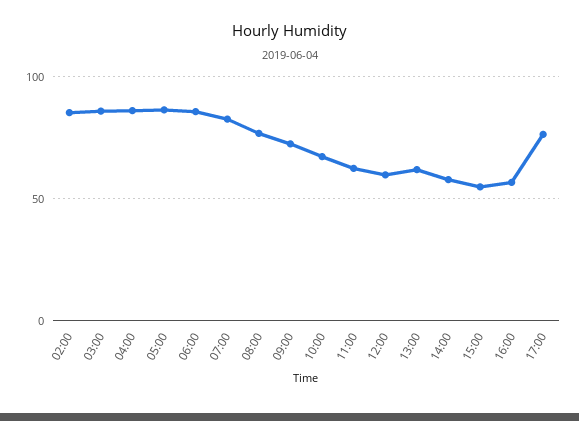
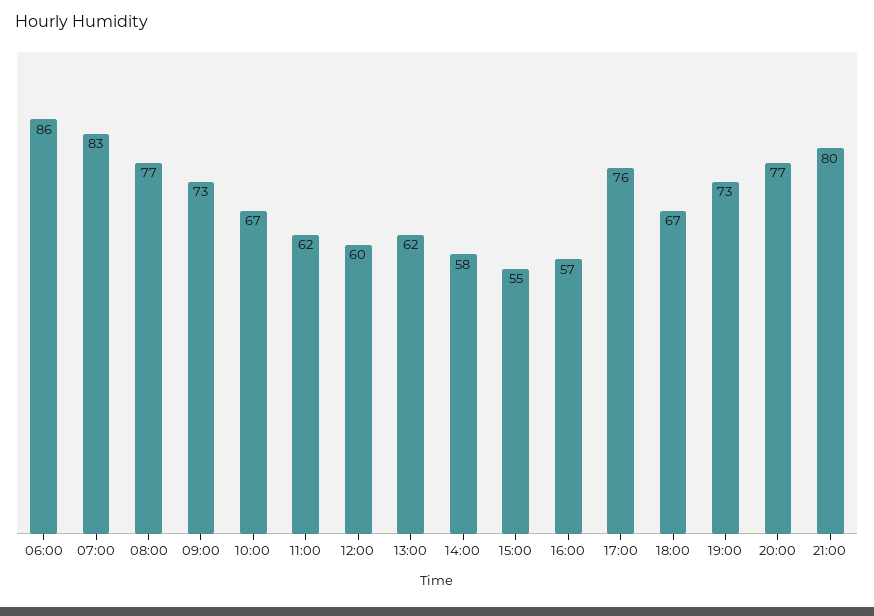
02:00: 85 -> none
03:00: 85 -> none
04:00: 85 -> none
05:00: 85 -> none
18:00: none -> 67
19:00: none -> 73
20:00: none -> 77
21:00: none -> 80

